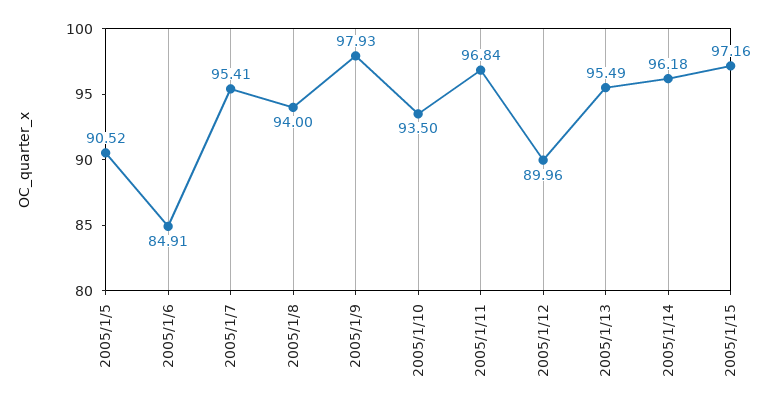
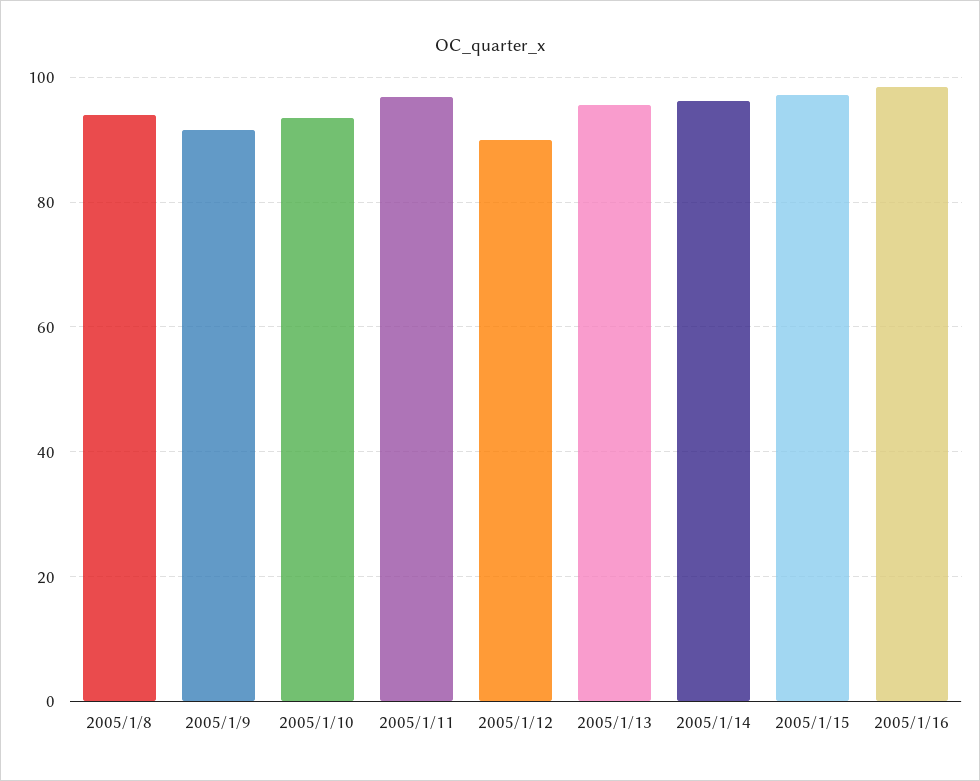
2005/1/5: 90.52 -> none
2005/1/6: 84.91 -> none
2005/1/7: 95.41 -> none
2005/1/9: 97.93 -> 92
2005/1/16: none -> 98

